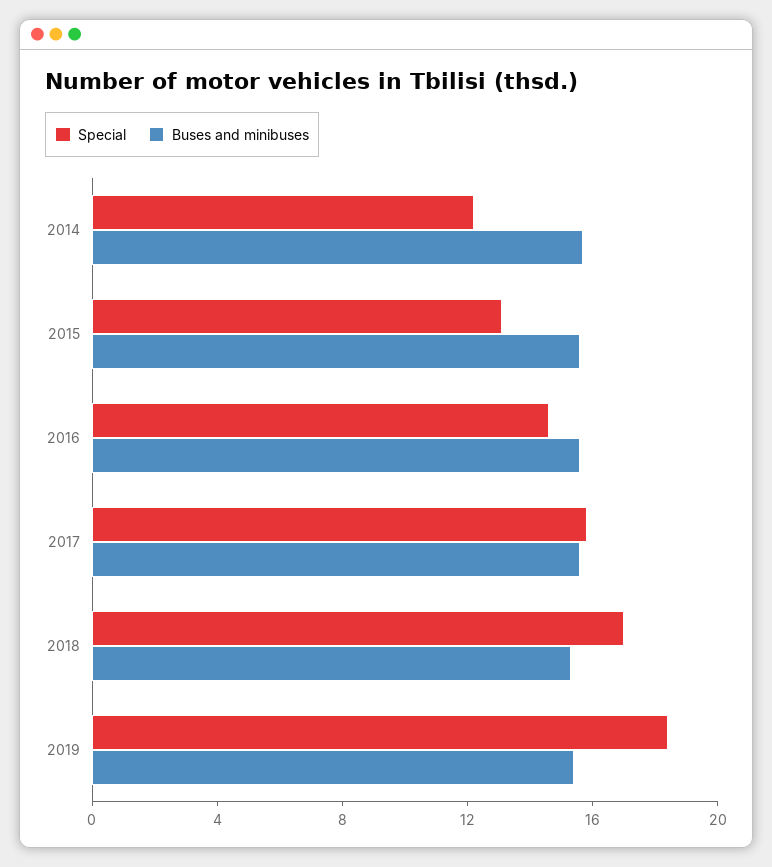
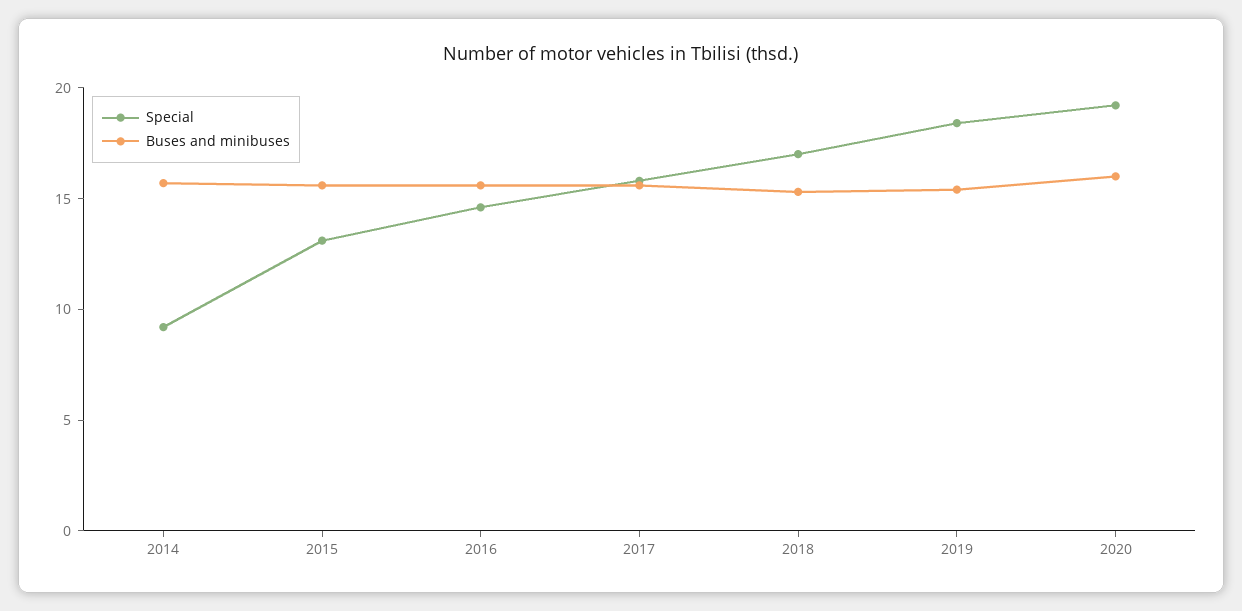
Special, 2014: 12 -> 9
Special, 2020: none -> 19
Buses and minibuses, 2020: none -> 16

